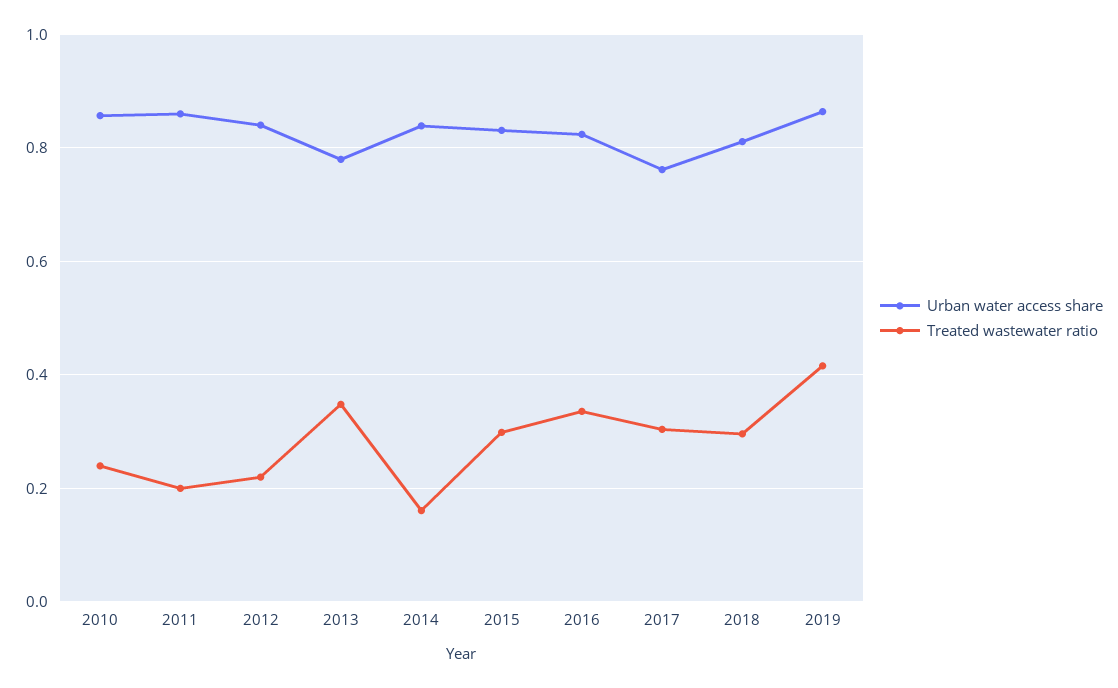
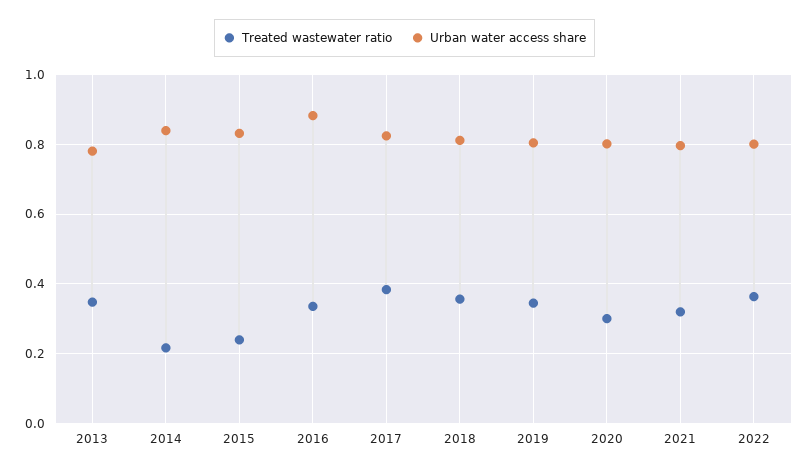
Urban water access share, 2010: 0.86 -> none
Treated wastewater ratio, 2010: 0.24 -> none
Urban water access share, 2011: 0.86 -> none
Treated wastewater ratio, 2011: 0.2 -> none
Urban water access share, 2012: 0.84 -> none
Treated wastewater ratio, 2012: 0.22 -> none
Treated wastewater ratio, 2014: 0.16 -> 0.22
Treated wastewater ratio, 2015: 0.3 -> 0.24
Urban water access share, 2016: 0.82 -> 0.88
Urban water access share, 2017: 0.76 -> 0.82
Treated wastewater ratio, 2017: 0.3 -> 0.38
Treated wastewater ratio, 2018: 0.3 -> 0.36
Urban water access share, 2019: 0.86 -> 0.8
Treated wastewater ratio, 2019: 0.42 -> 0.34
Treated wastewater ratio, 2020: none -> 0.3
Urban water access share, 2020: none -> 0.8
Treated wastewater ratio, 2021: none -> 0.32
Urban water access share, 2021: none -> 0.8
Treated wastewater ratio, 2022: none -> 0.36
Urban water access share, 2022: none -> 0.8

